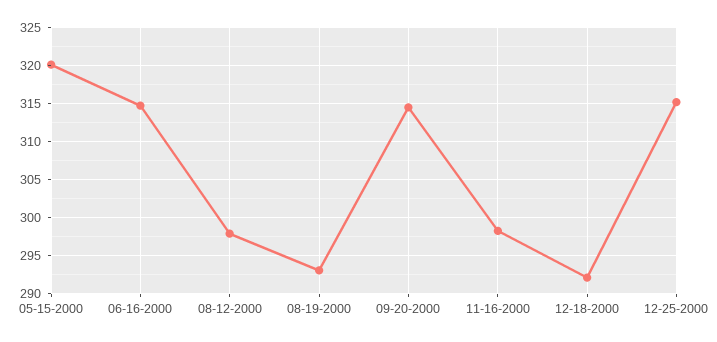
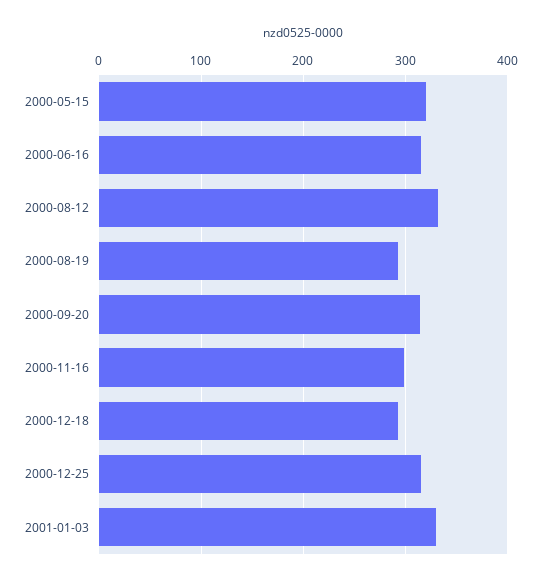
08-12-2000: 298 -> 330
2001-01-03: none -> 330

